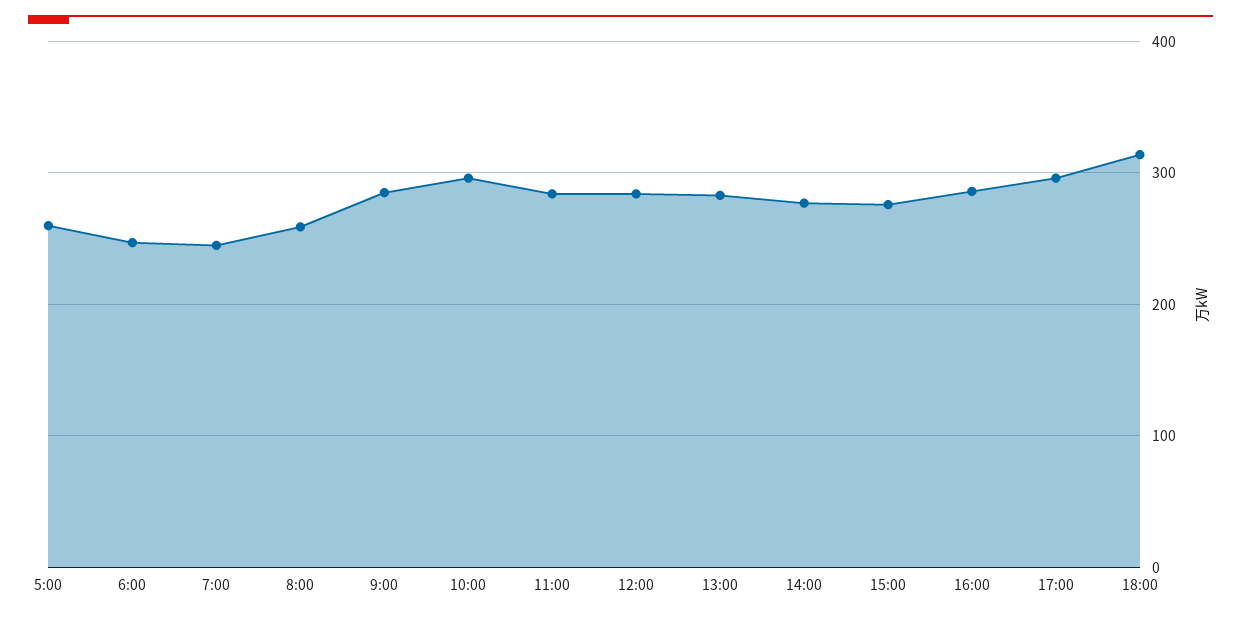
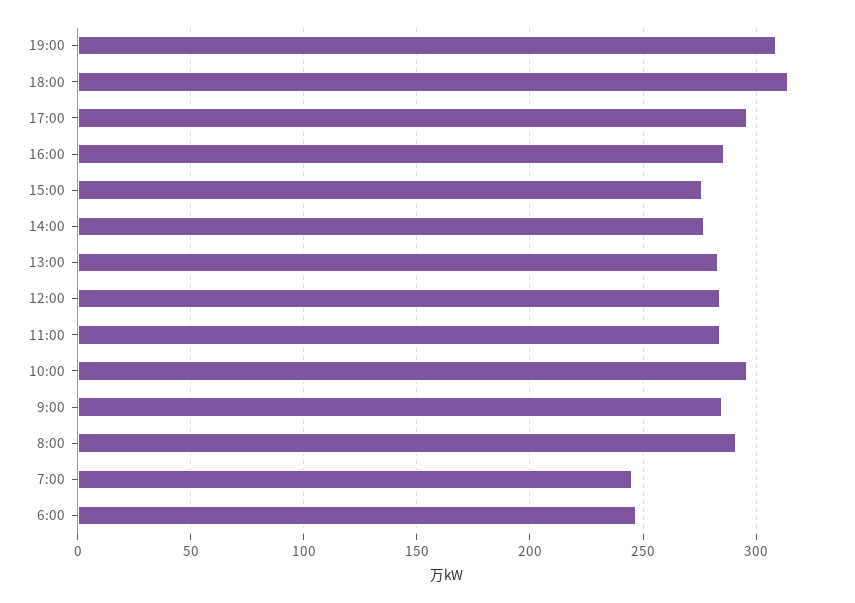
5:00: 260 -> none
8:00: 260 -> 290
19:00: none -> 310

